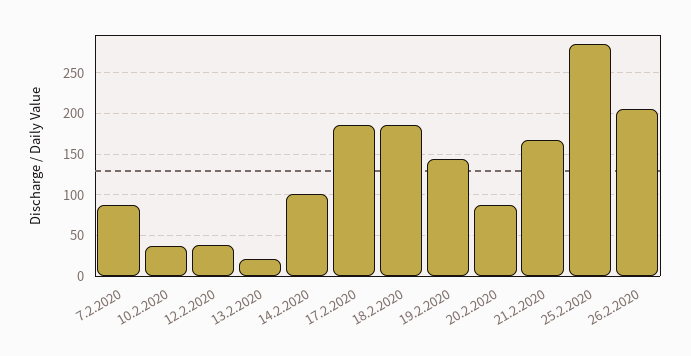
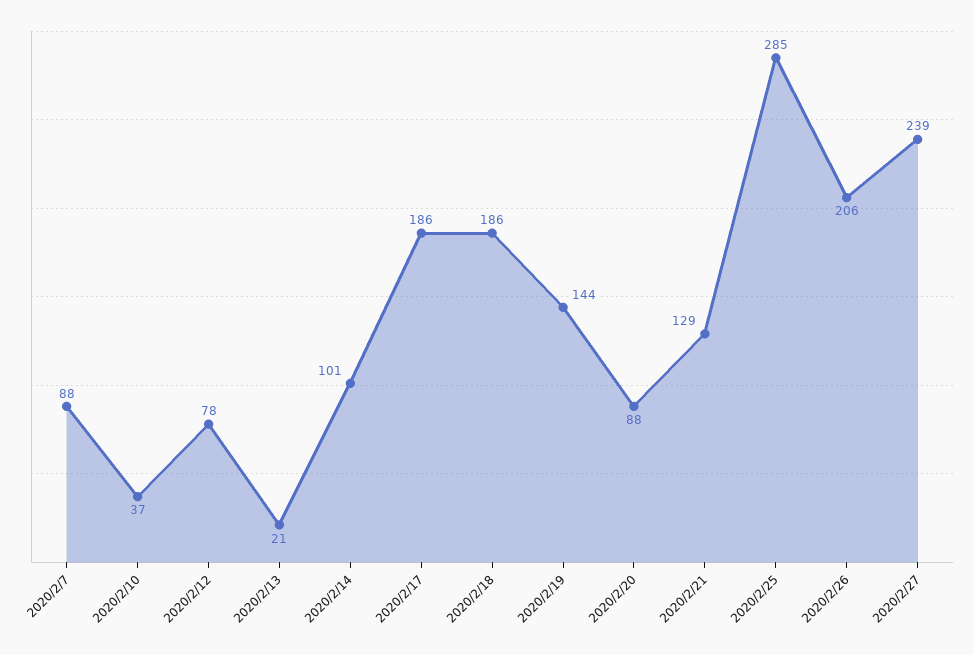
12.2.2020: 40 -> 78
21.2.2020: 170 -> 129
2020/2/27: none -> 239

